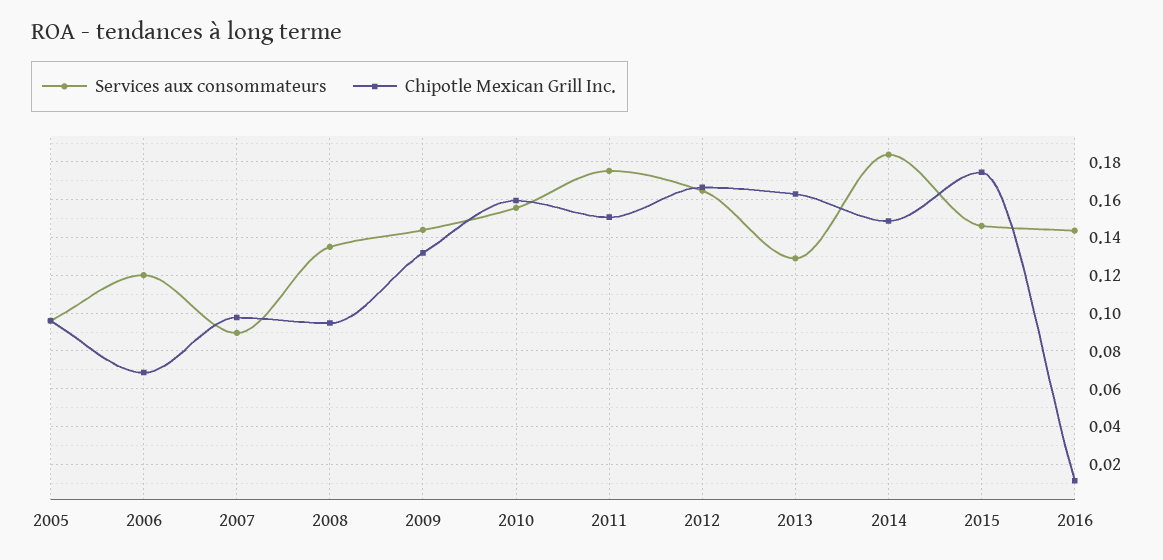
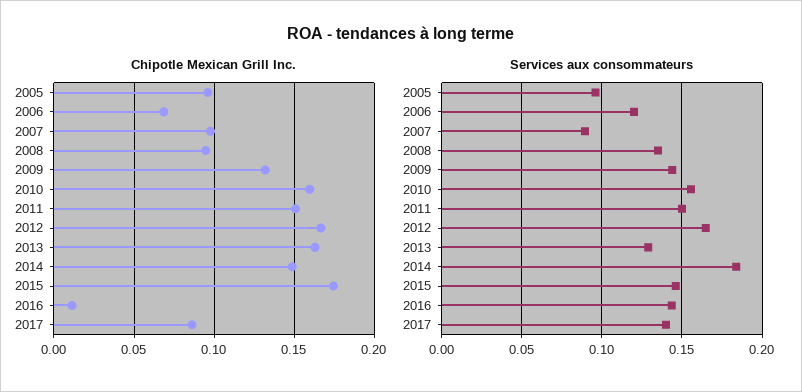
Services aux consommateurs, 2011: 0.175 -> 0.15
Chipotle Mexican Grill Inc., 2017: none -> 0.085
Services aux consommateurs, 2017: none -> 0.14

